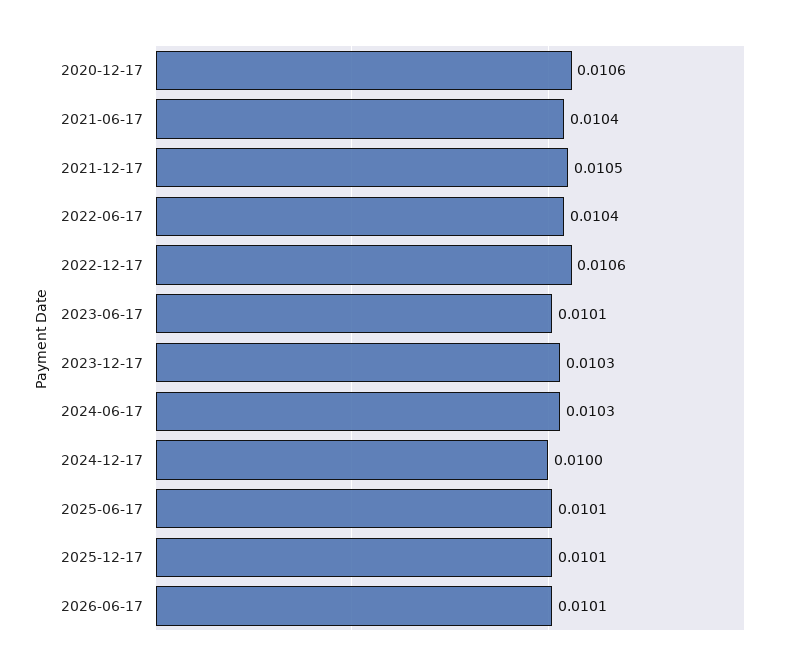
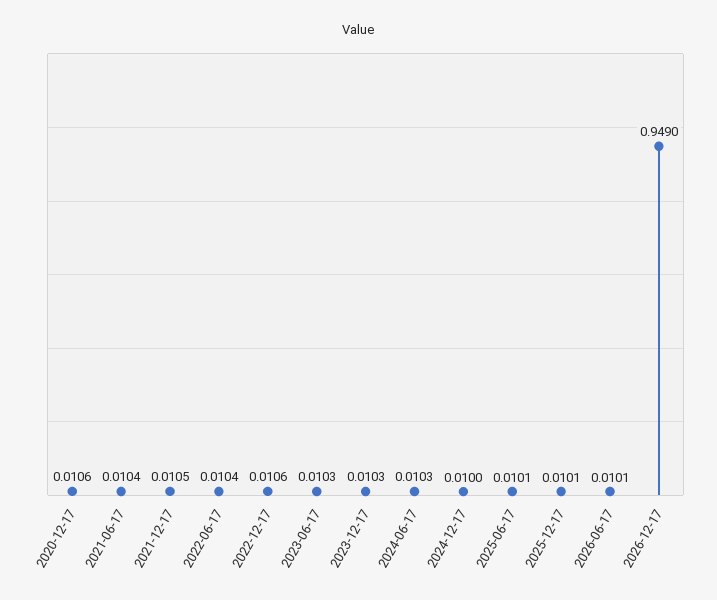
2023-06-17: 0.0101 -> 0.0103
2026-12-17: none -> 0.949

